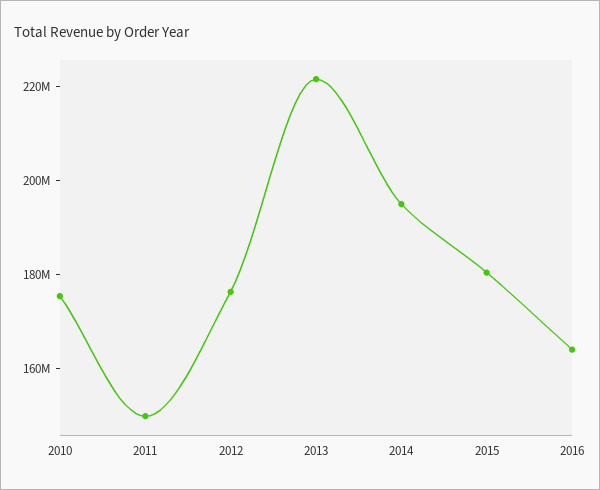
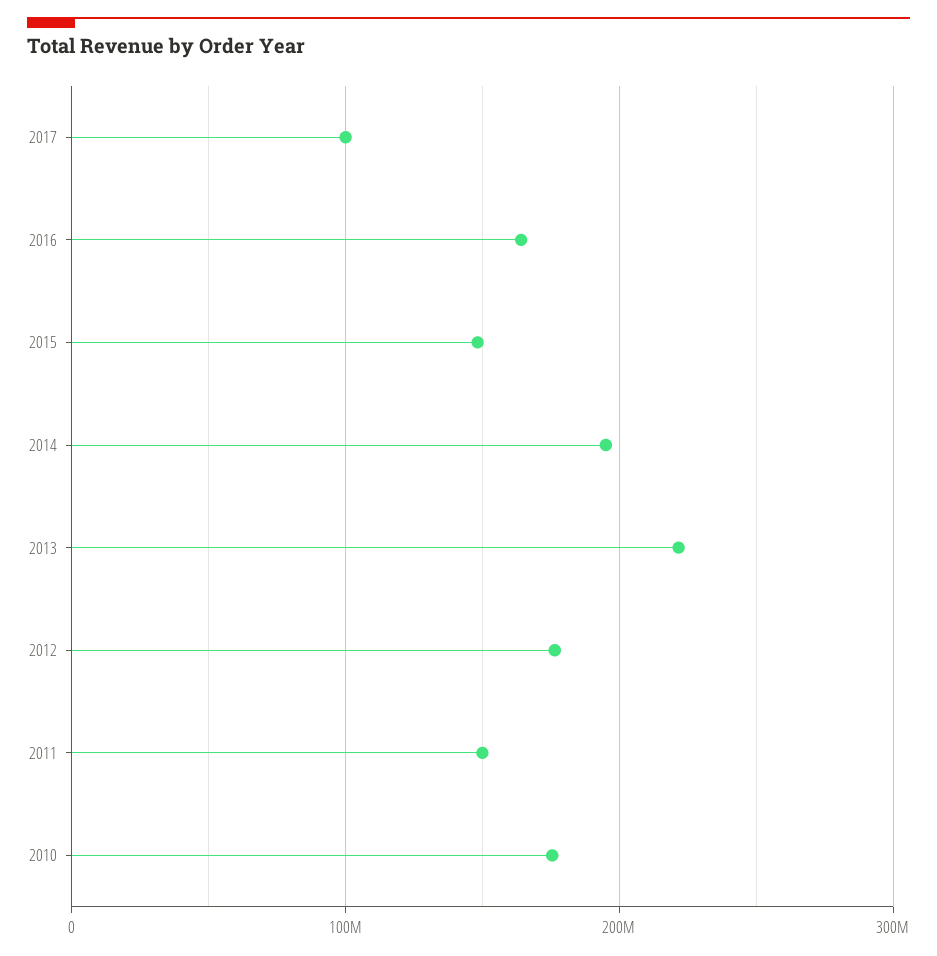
2015: 180000000 -> 150000000
2017: none -> 100000000

